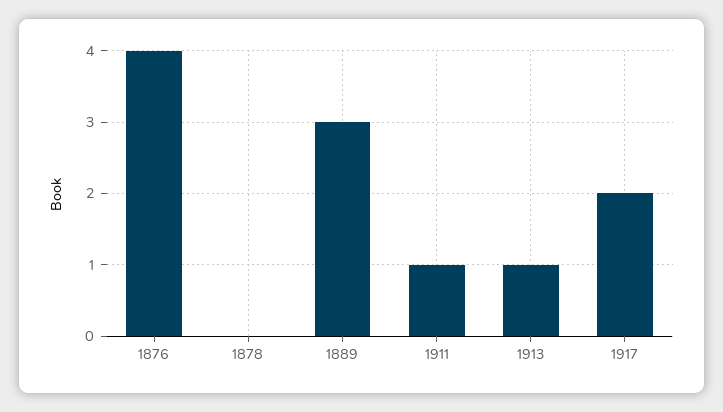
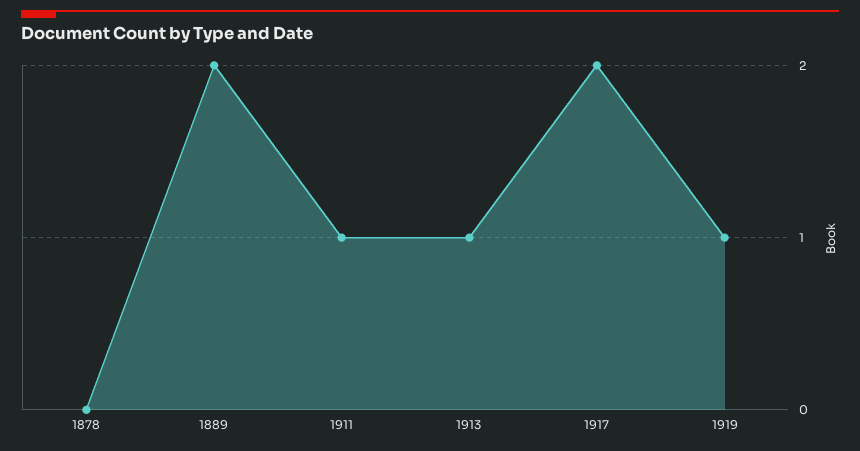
1876: 4 -> none
1889: 3 -> 2
1919: none -> 1

